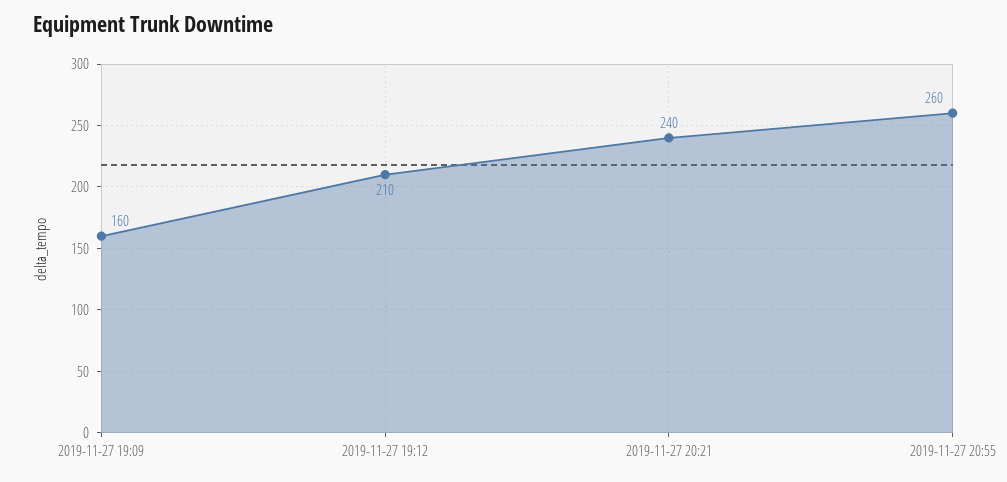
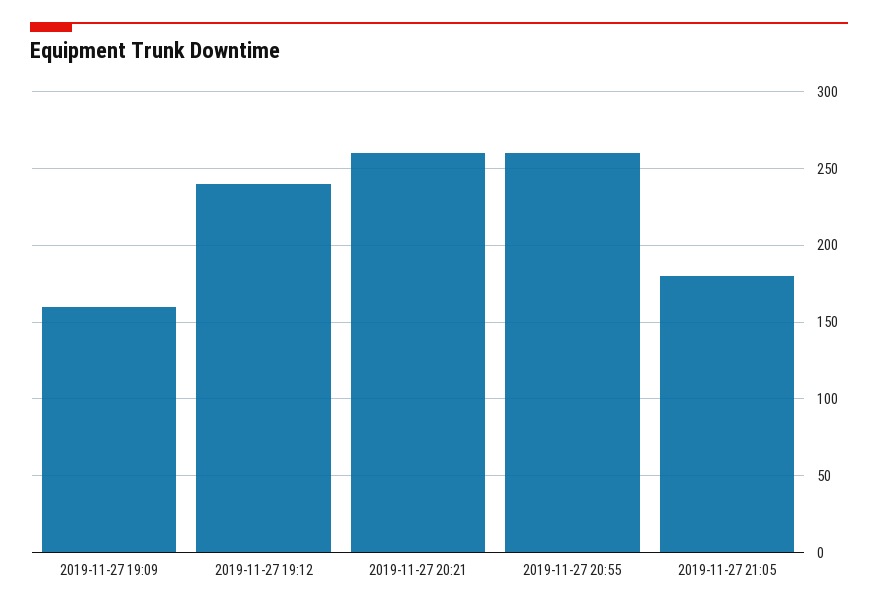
2019-11-27 19:12: 210 -> 240
2019-11-27 20:21: 240 -> 260
2019-11-27 21:05: none -> 180

